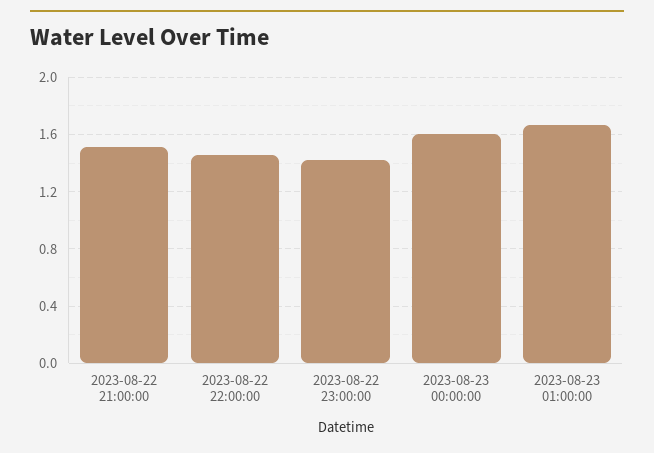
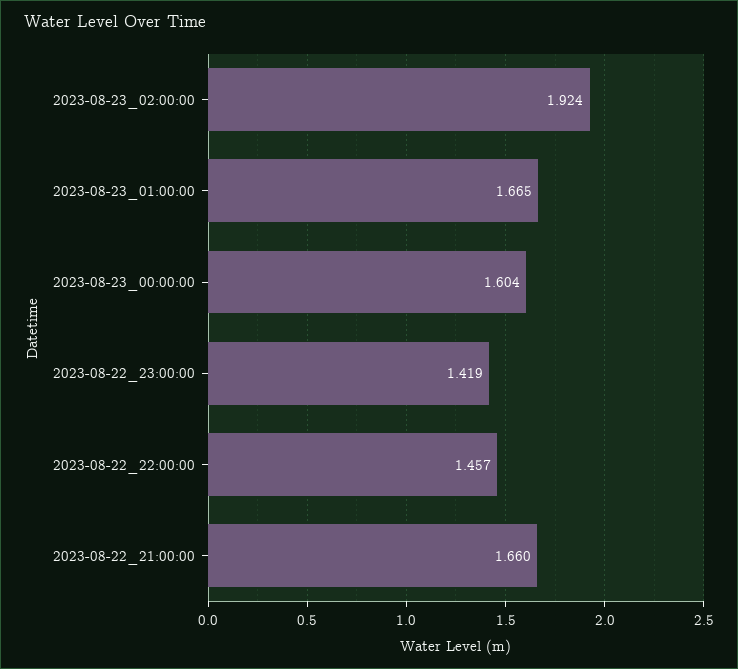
2023-08-22 21:00:00: 1.5 -> 1.66
2023-08-23_02:00:00: none -> 1.924

